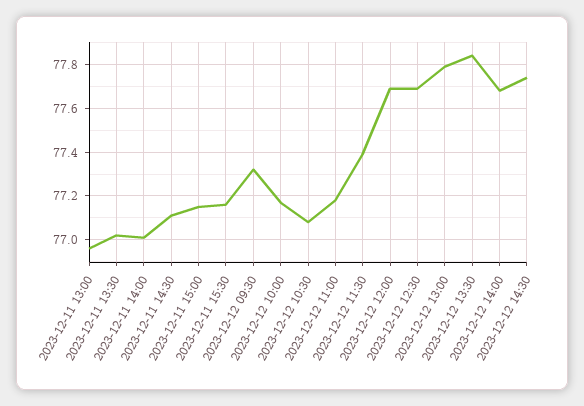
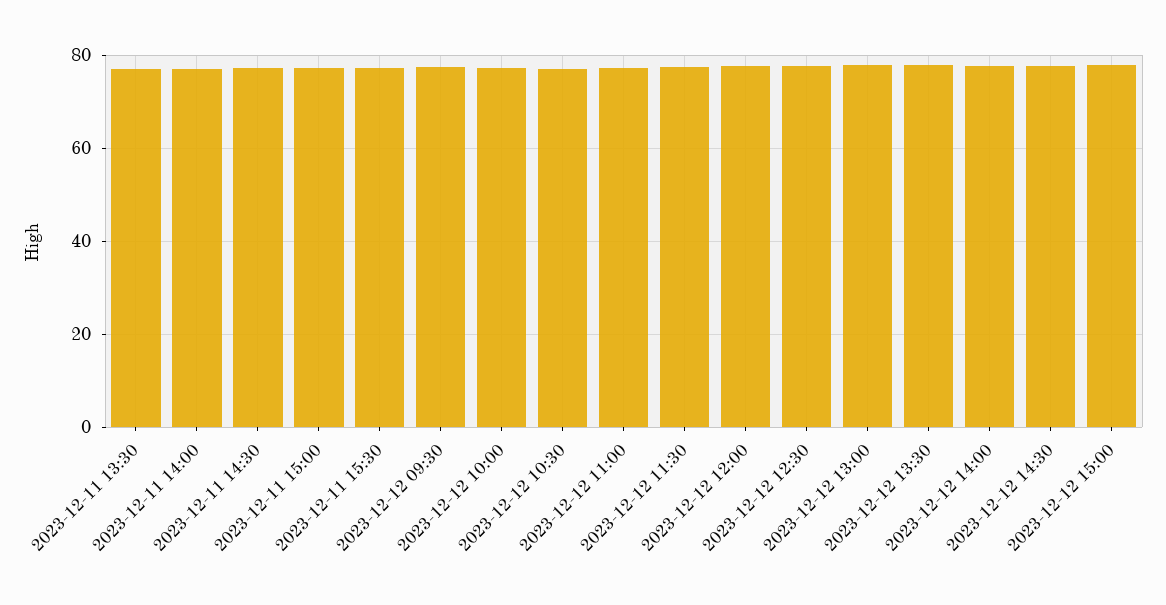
2023-12-11 13:00: 76.95 -> none
2023-12-12 15:00: none -> 78

